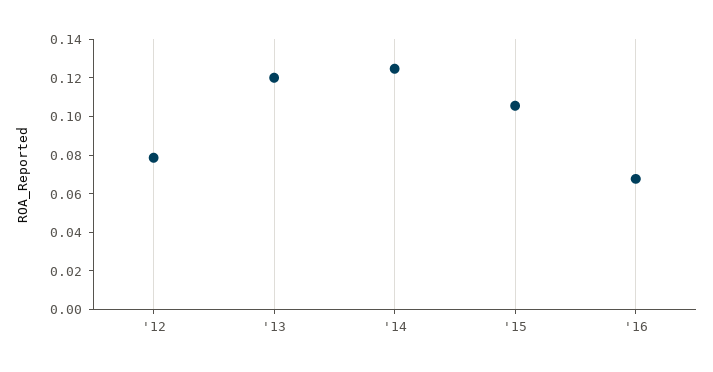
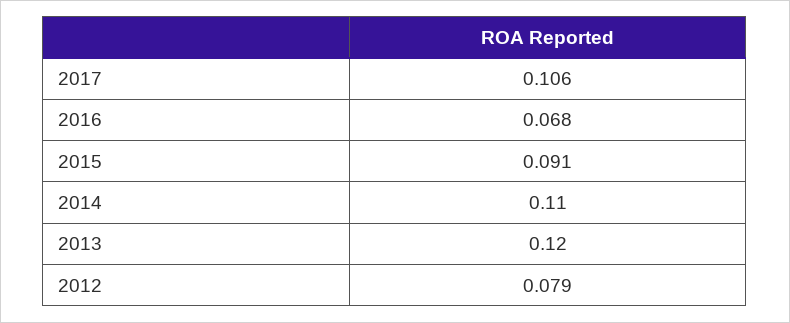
'14: 0.125 -> 0.11
'15: 0.105 -> 0.091
2017: none -> 0.106

